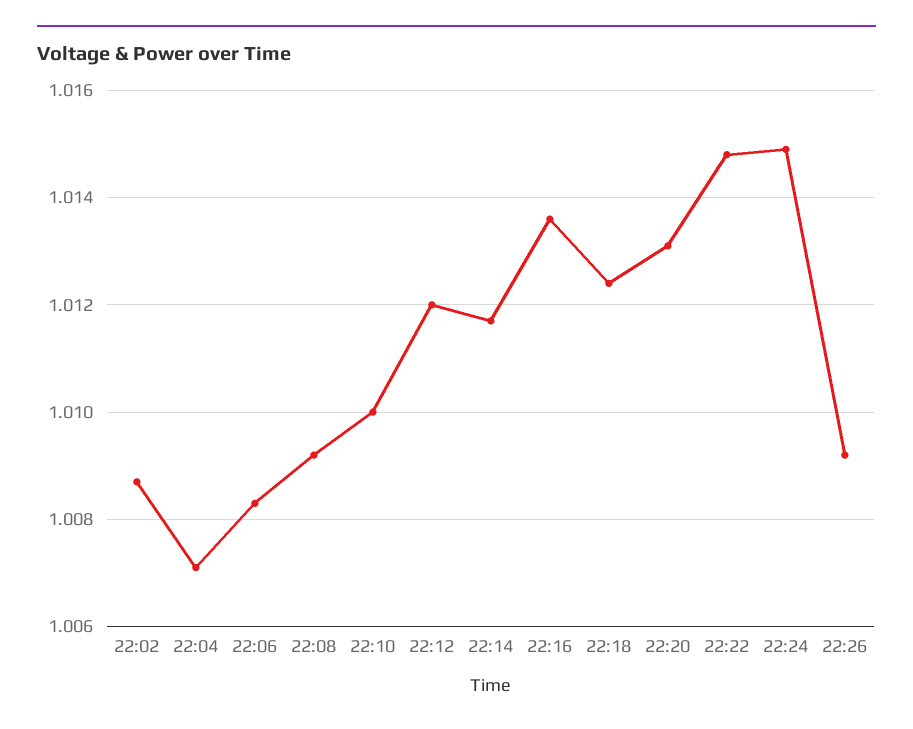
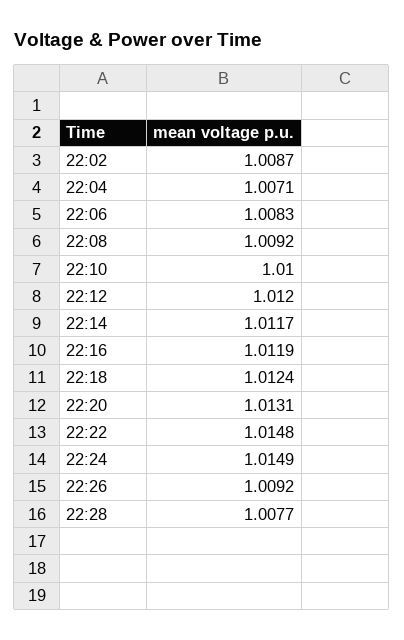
22:16: 1.0135 -> 1.0119
22:28: none -> 1.0077

